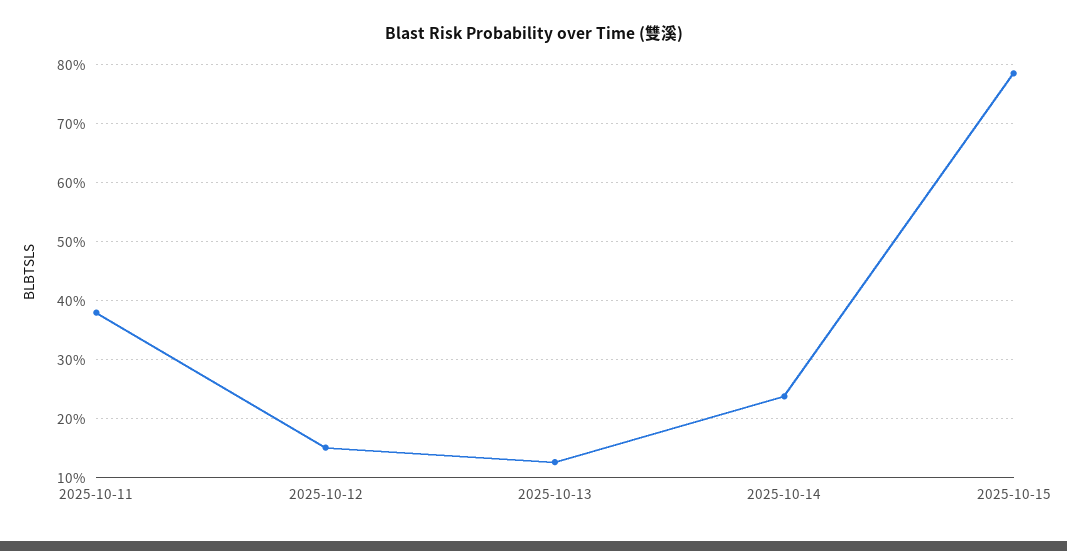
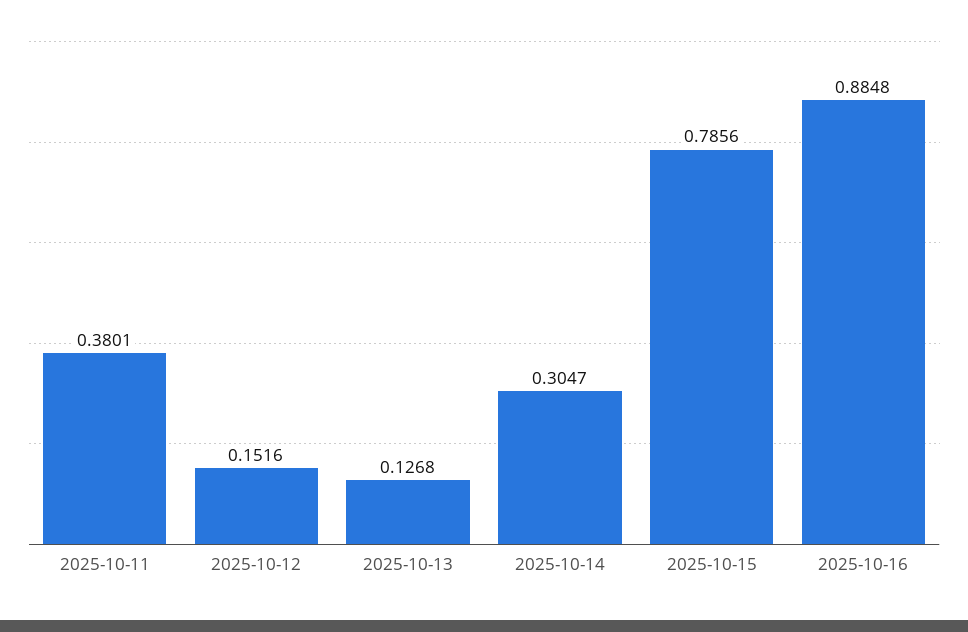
2025-10-14: 0.24 -> 0.3047
2025-10-16: none -> 0.8848

